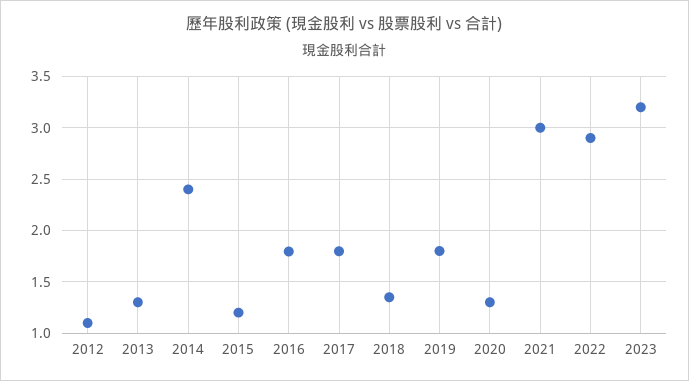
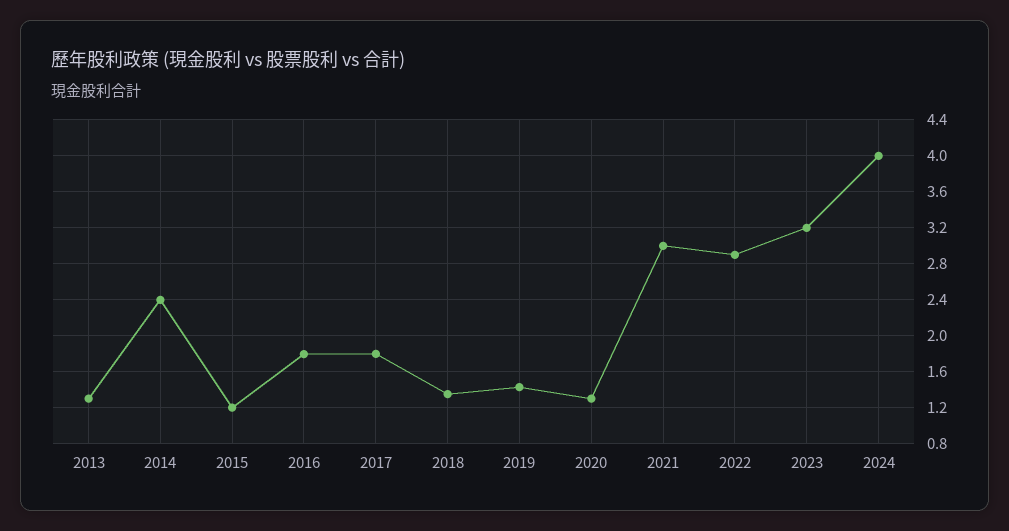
2012: 1.1 -> none
2019: 1.8 -> 1.4
2024: none -> 4

